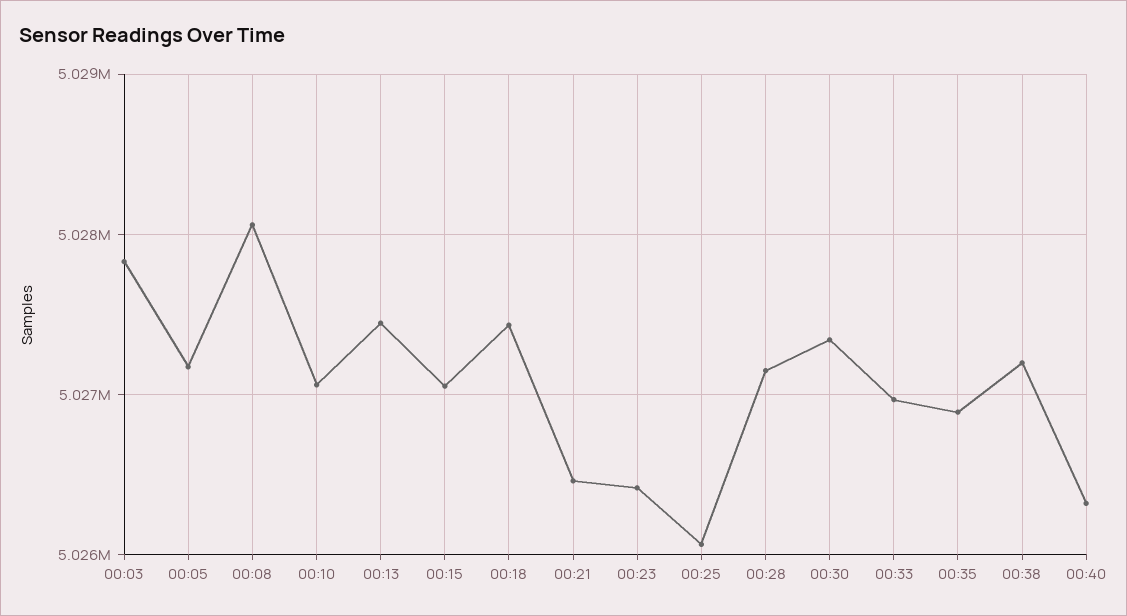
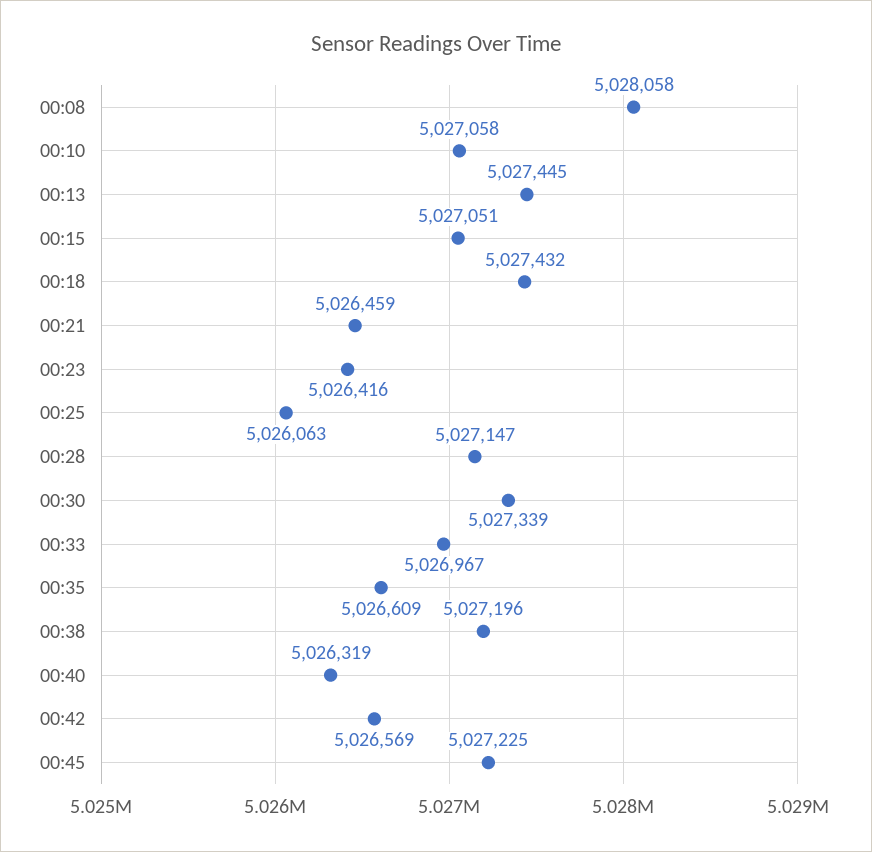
00:03: 5027800 -> none
00:05: 5027200 -> none
00:35: 5026900 -> 5026609
00:42: none -> 5026569
00:45: none -> 5027225

